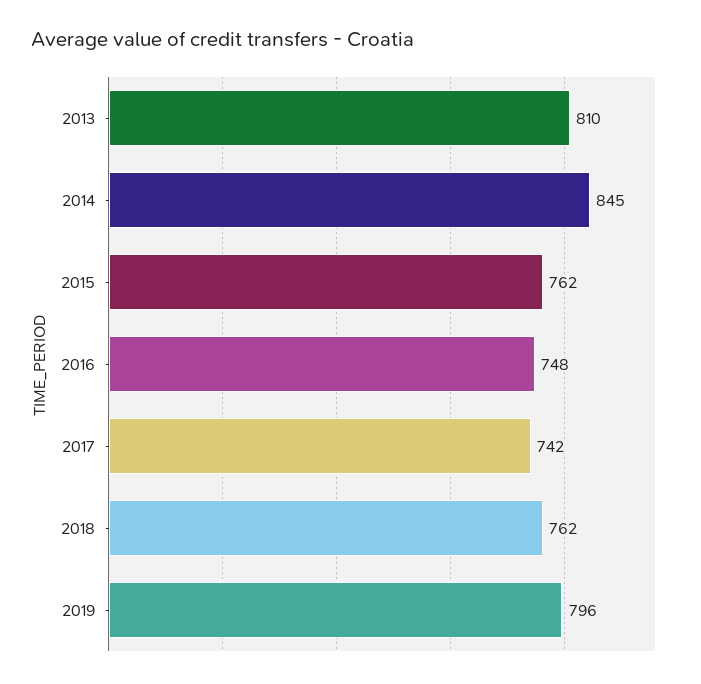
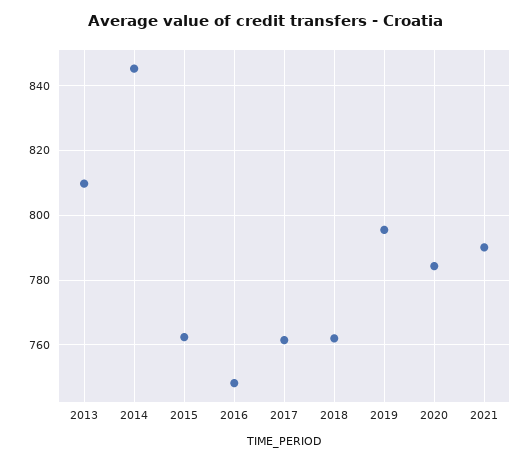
2017: 742 -> 762
2020: none -> 784
2021: none -> 790

